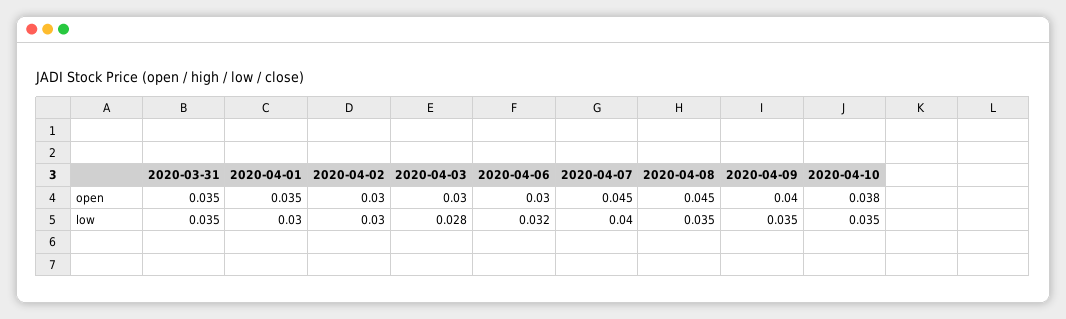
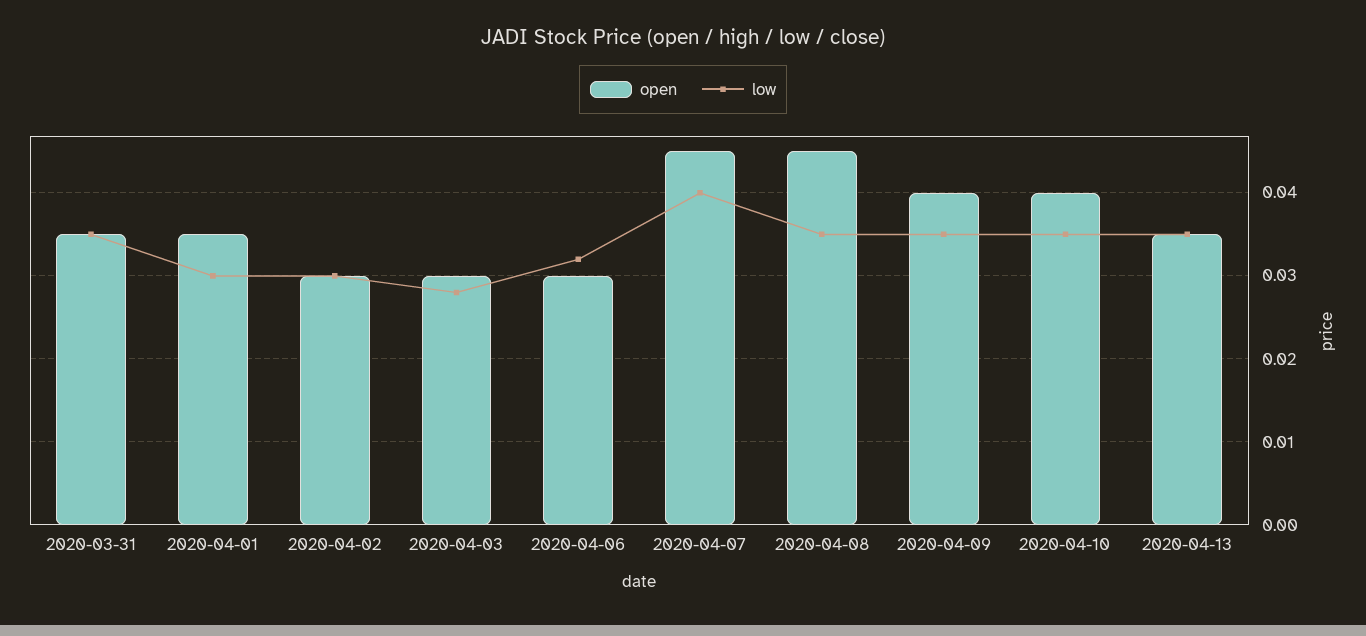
open, 2020-04-10: 0.038 -> 0.04
open, 2020-04-13: none -> 0.035
low, 2020-04-13: none -> 0.035

